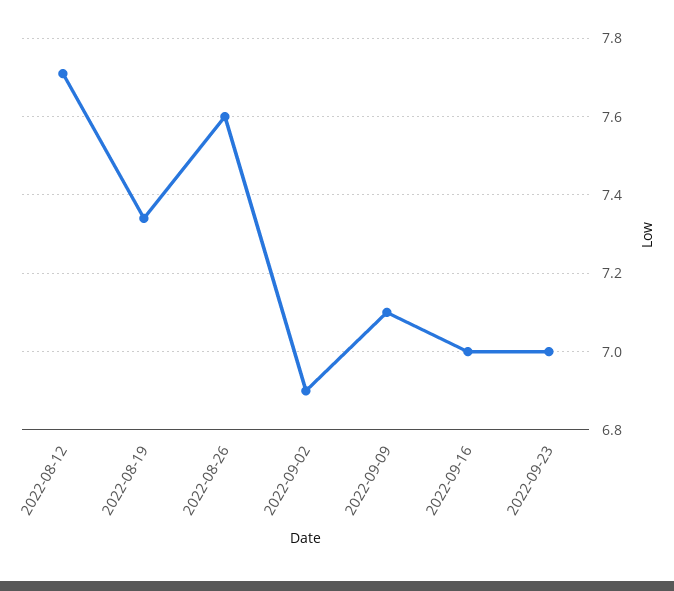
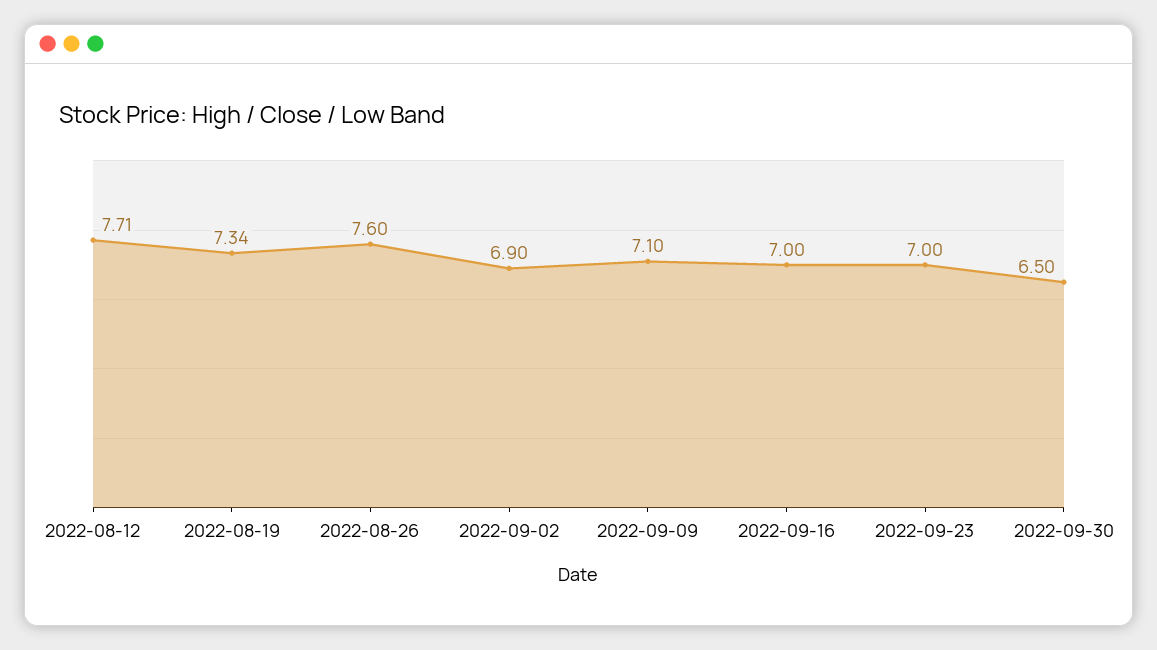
2022-09-30: none -> 6.5

